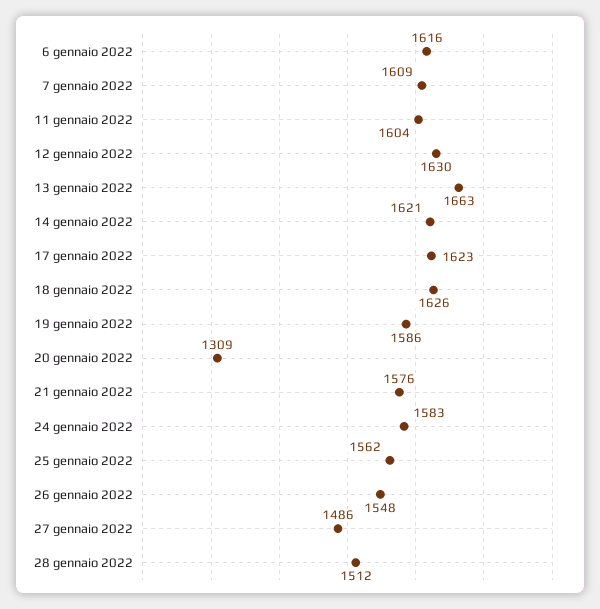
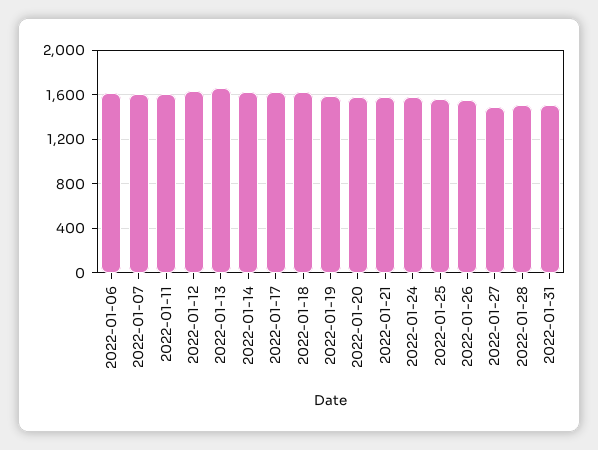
20 gennaio 2022: 1309 -> 1600
2022-01-31: none -> 1500

